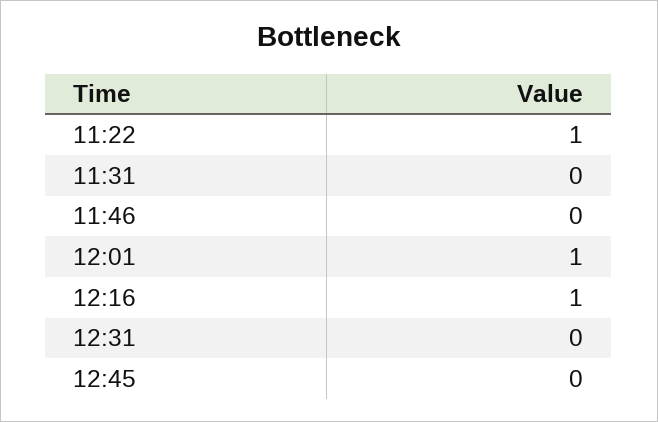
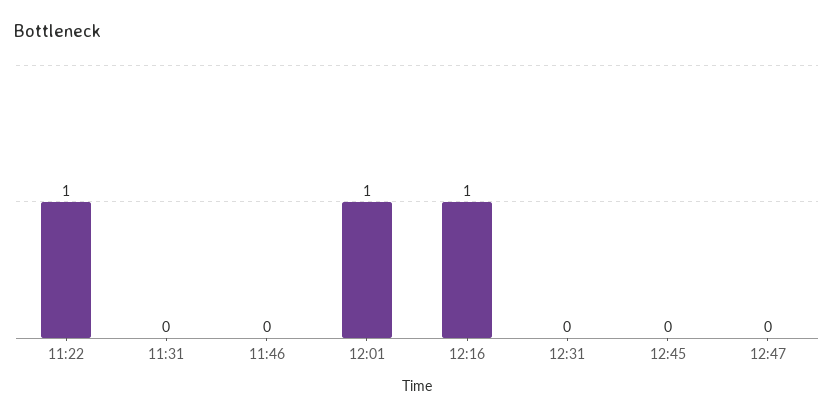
12:47: none -> 0

